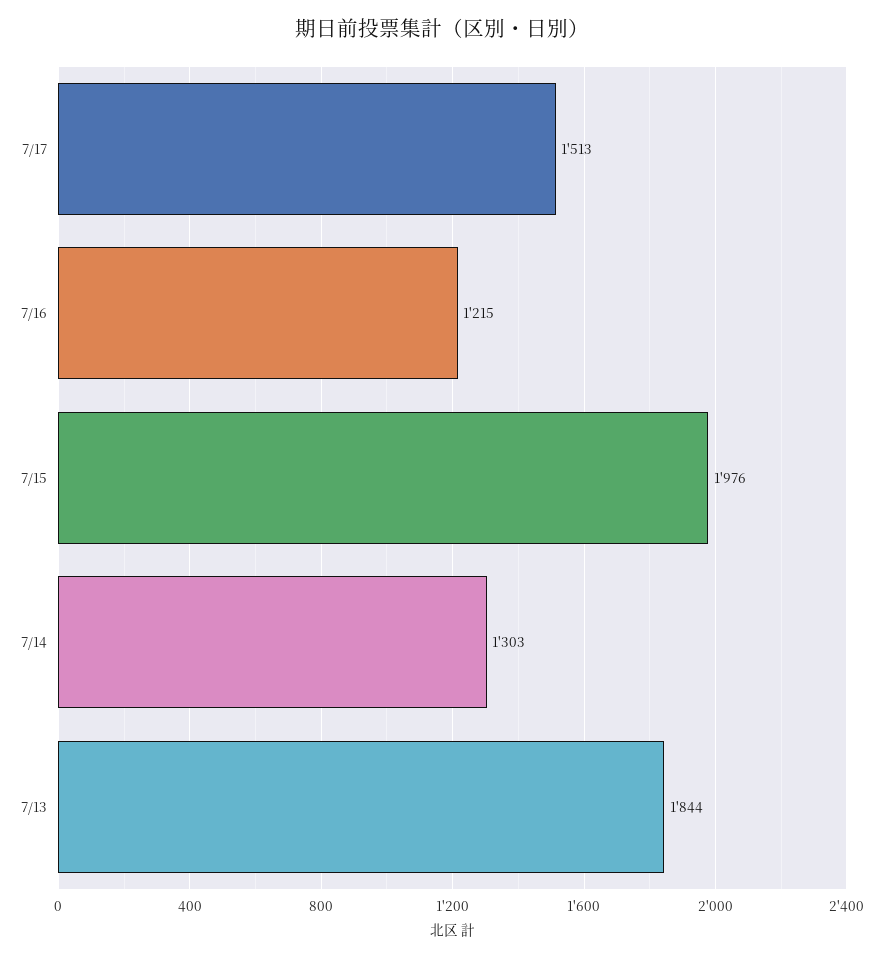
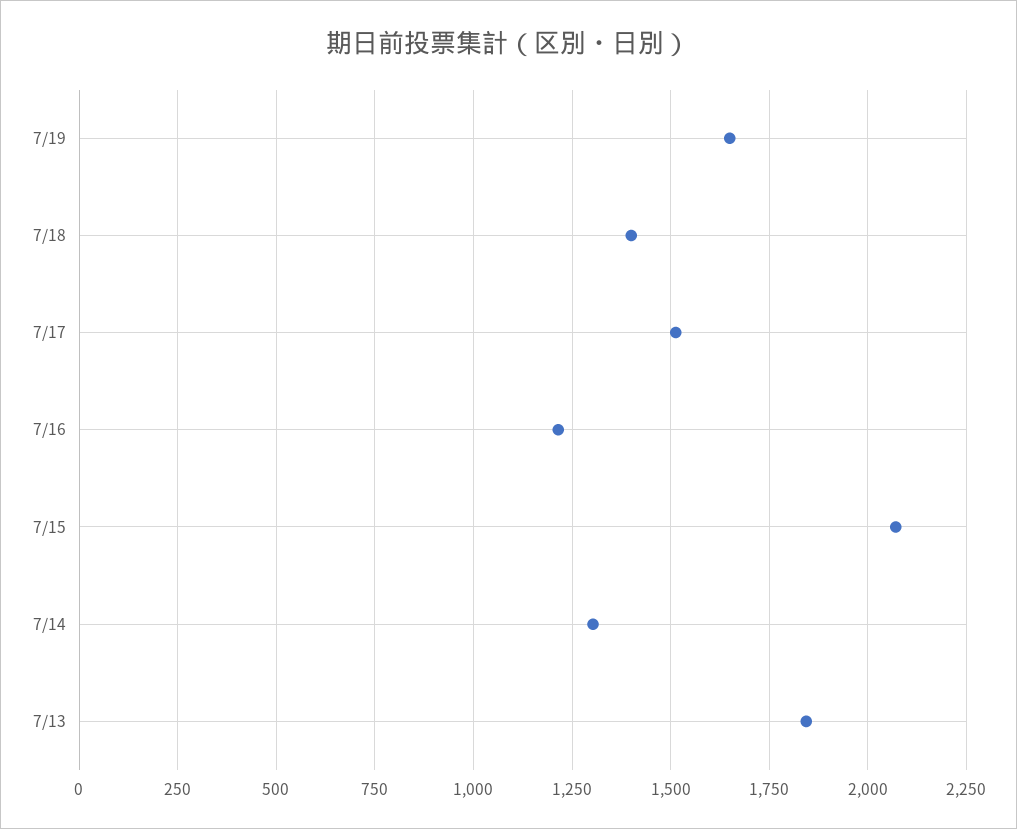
7/15: 1976 -> 2075
7/19: none -> 1650
7/18: none -> 1400

